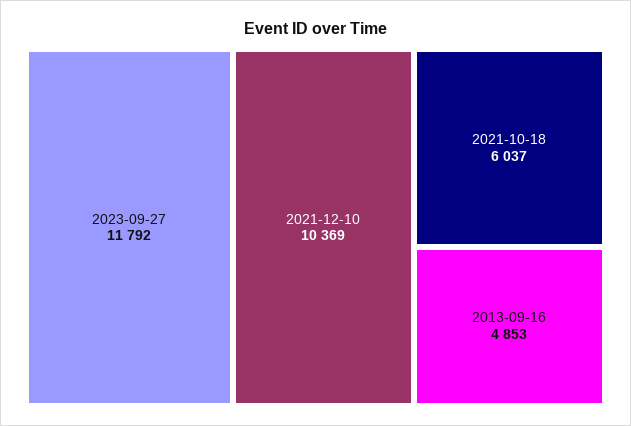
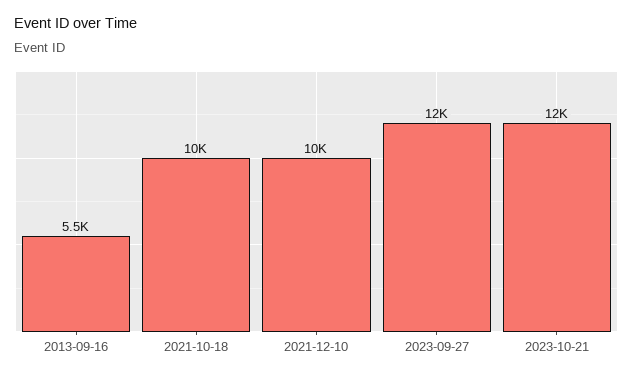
2021-10-18: 6037 -> 10000
2013-09-16: 4853 -> 5500
2023-10-21: none -> 12000

